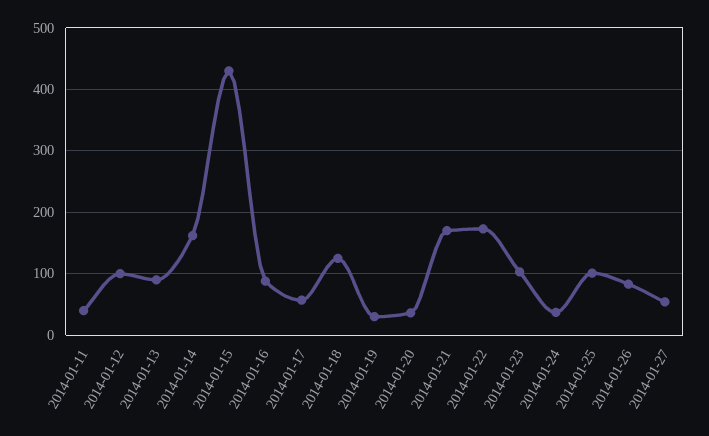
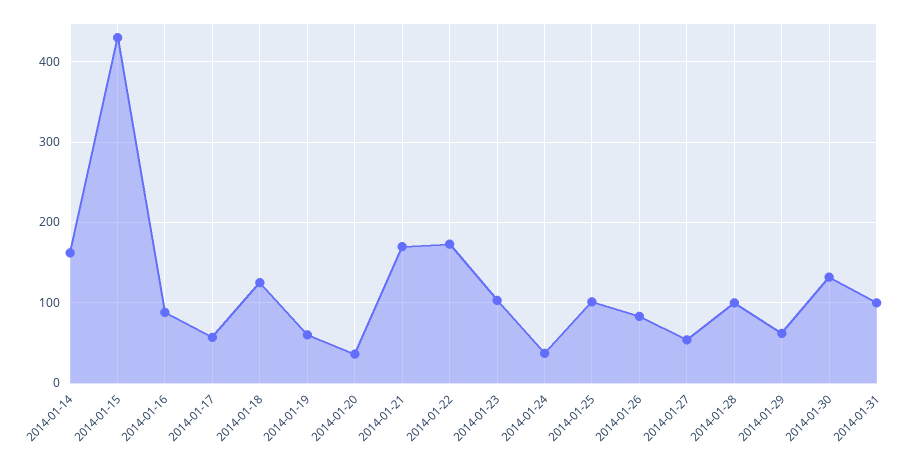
2014-01-11: 40 -> none
2014-01-12: 100 -> none
2014-01-13: 90 -> none
2014-01-19: 30 -> 60
2014-01-28: none -> 100
2014-01-29: none -> 60
2014-01-30: none -> 130
2014-01-31: none -> 100

